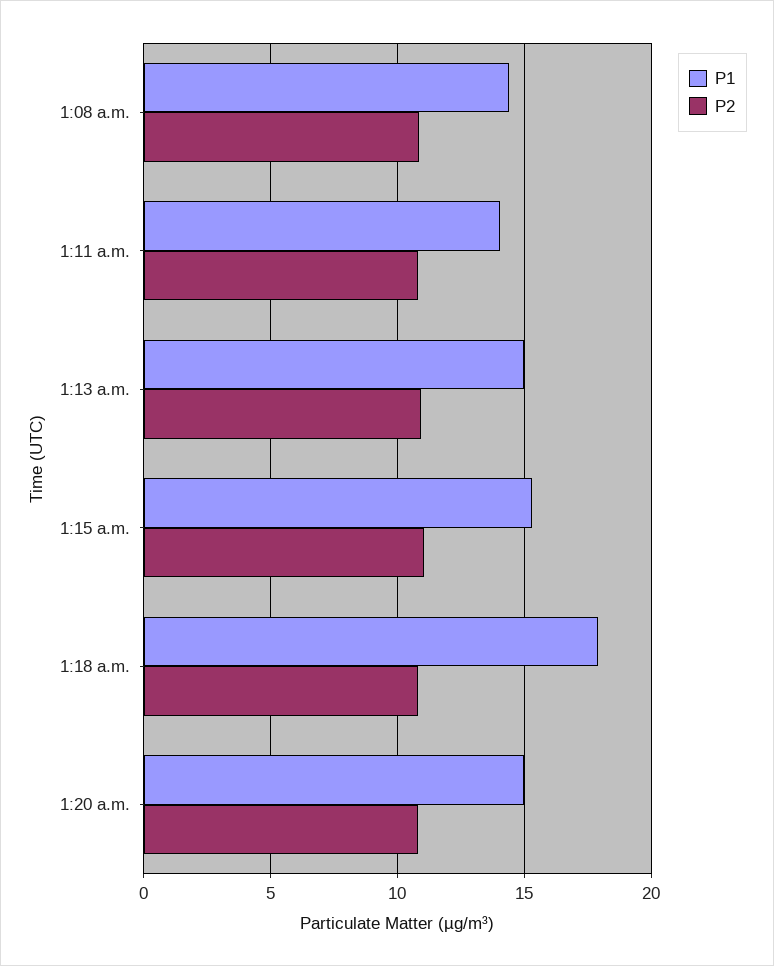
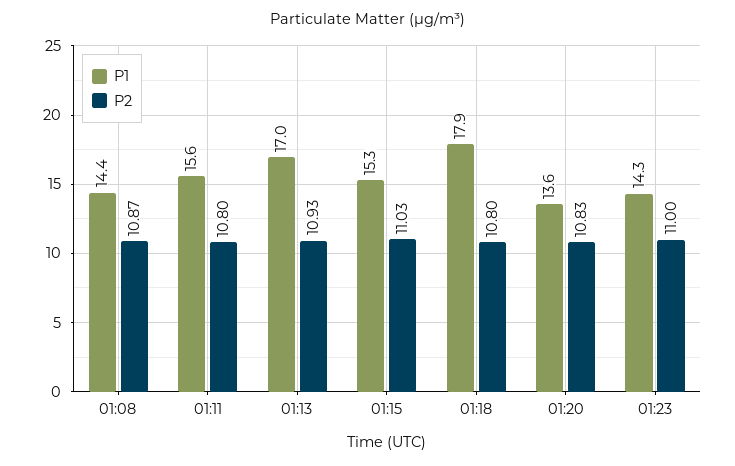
P1, 1:11 a.m.: 14 -> 15.6
P1, 1:13 a.m.: 15 -> 17
P1, 1:20 a.m.: 15 -> 13.6
P1, 01:23: none -> 14.3
P2, 01:23: none -> 11

